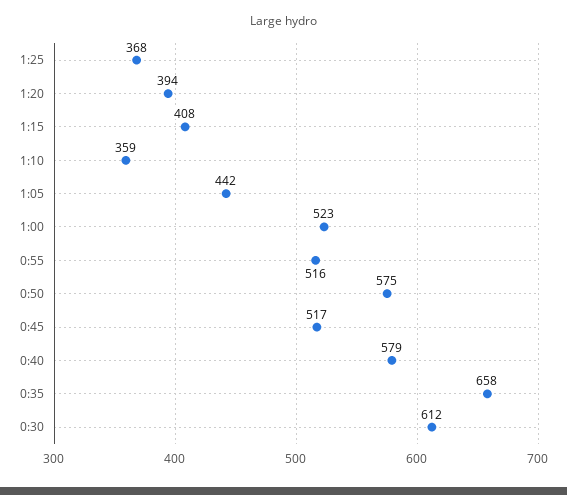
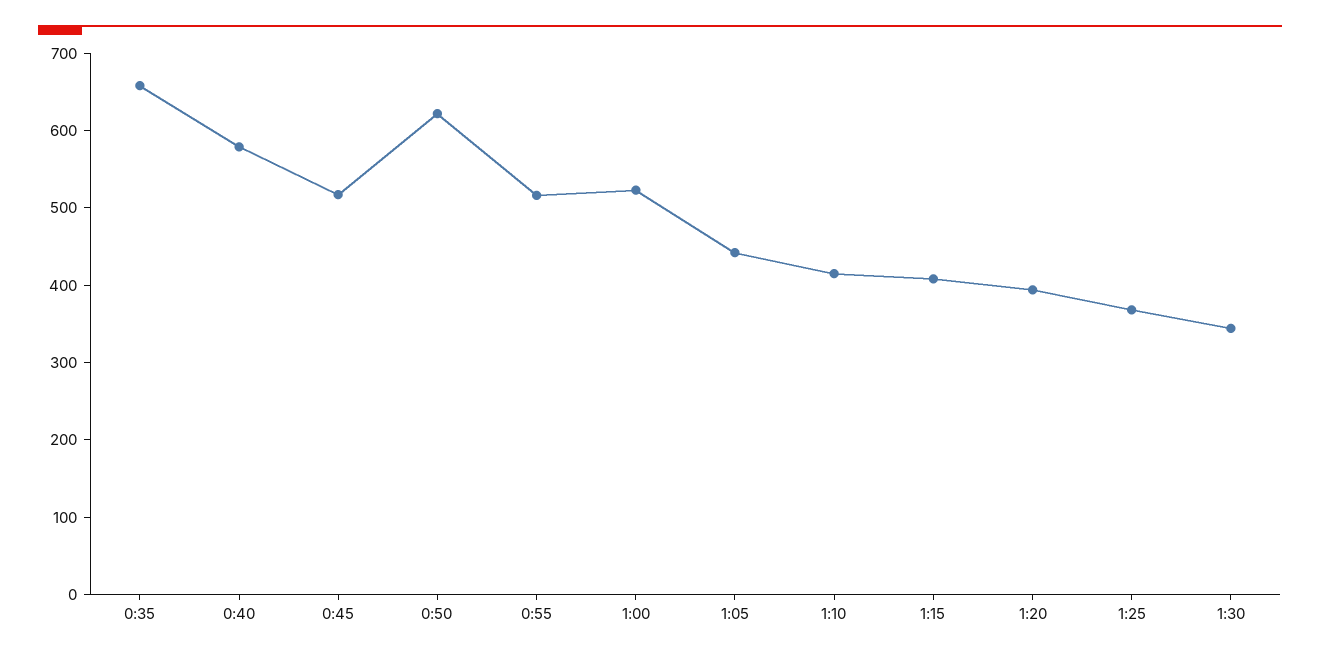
1:10: 359 -> 420
0:50: 575 -> 620
0:30: 612 -> none
1:30: none -> 340

